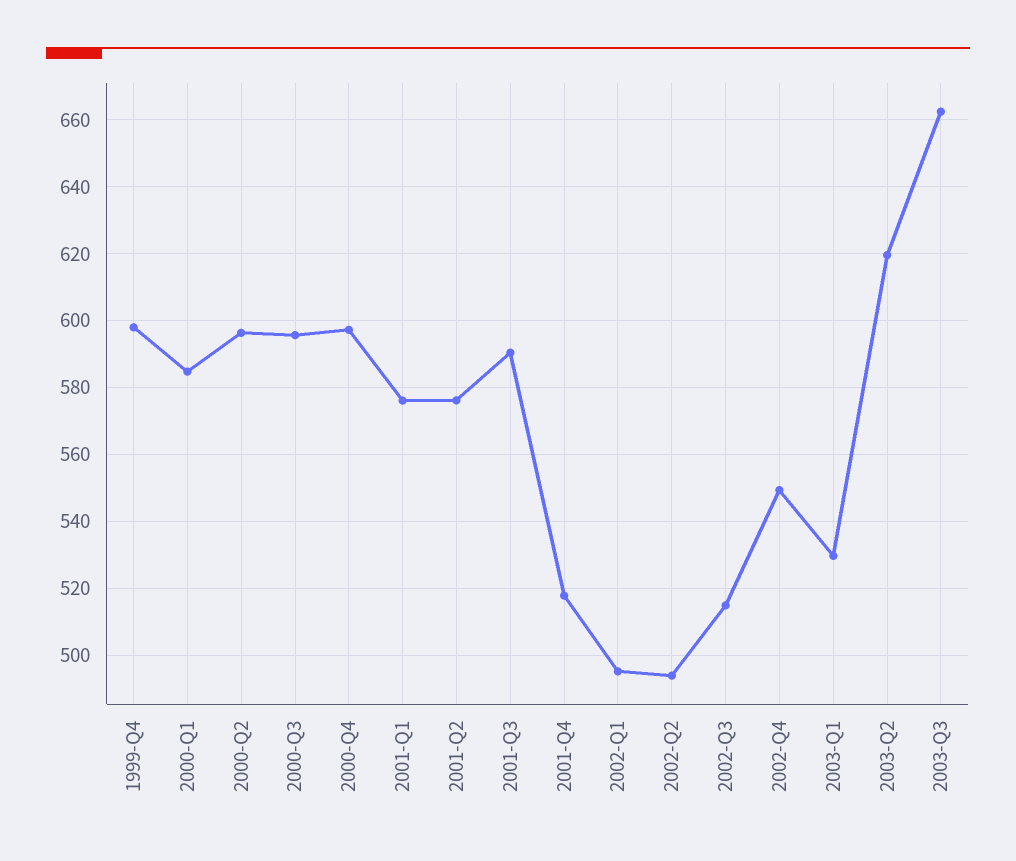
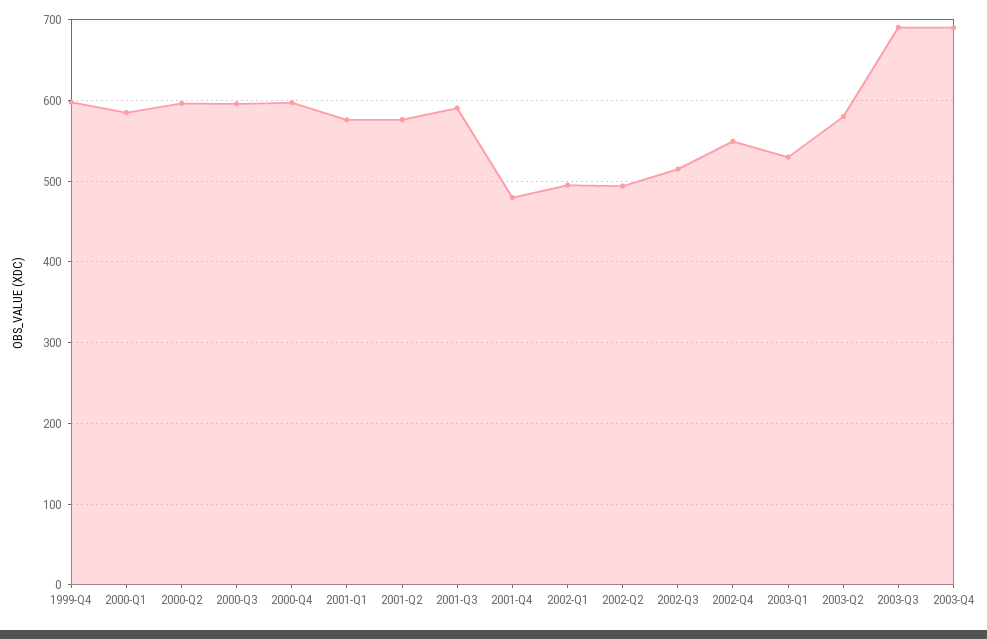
2001-Q4: 518 -> 480
2003-Q2: 620 -> 580
2003-Q3: 662 -> 690
2003-Q4: none -> 690

